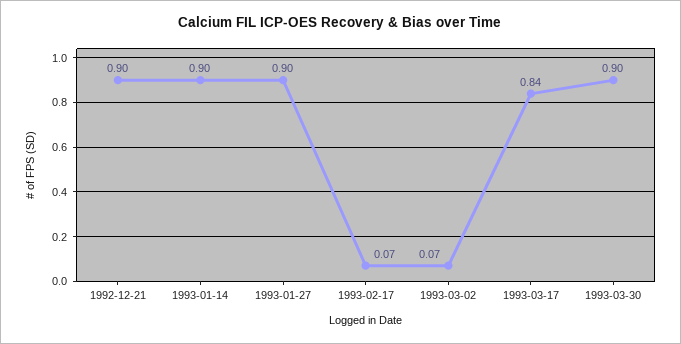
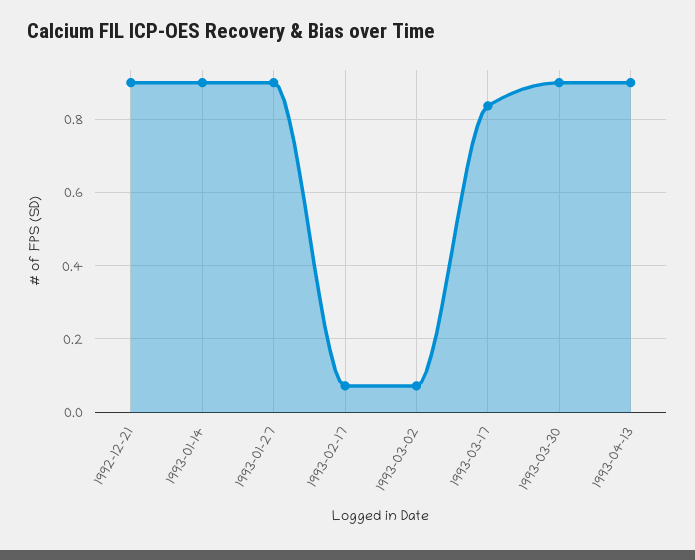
1993-04-13: none -> 0.9

